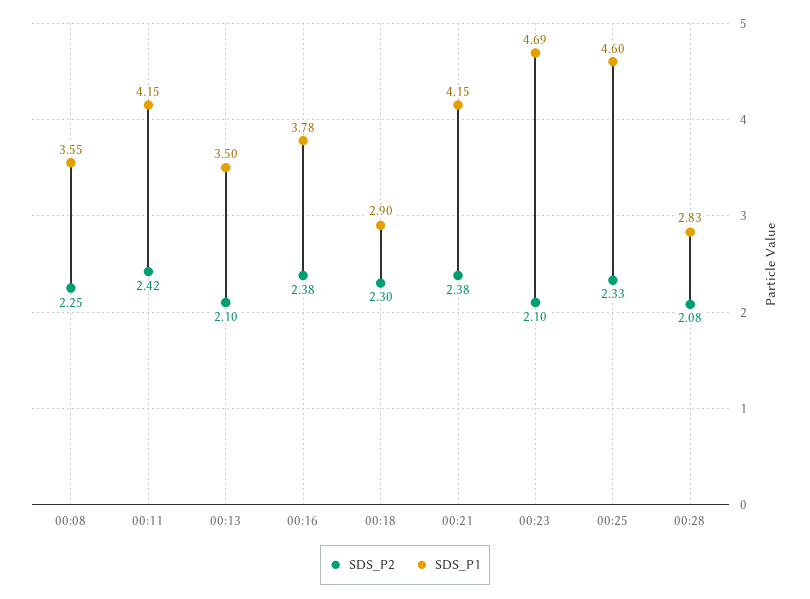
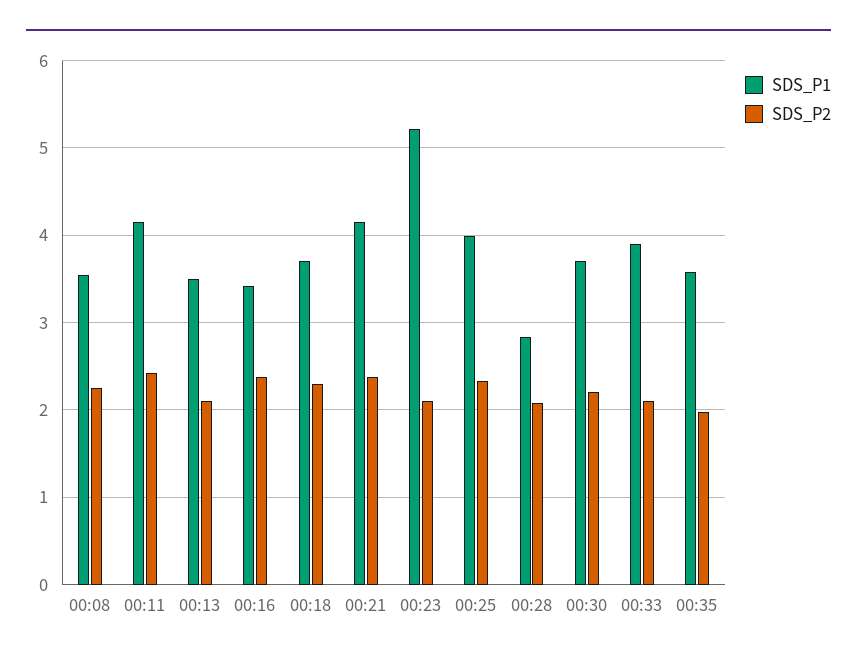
SDS_P1, 00:16: 3.78 -> 3.4
SDS_P1, 00:18: 2.9 -> 3.7
SDS_P1, 00:23: 4.69 -> 5.2
SDS_P1, 00:25: 4.6 -> 4
SDS_P1, 00:30: none -> 3.7
SDS_P2, 00:30: none -> 2.2
SDS_P1, 00:33: none -> 3.9
SDS_P2, 00:33: none -> 2.1
SDS_P1, 00:35: none -> 3.6
SDS_P2, 00:35: none -> 2

